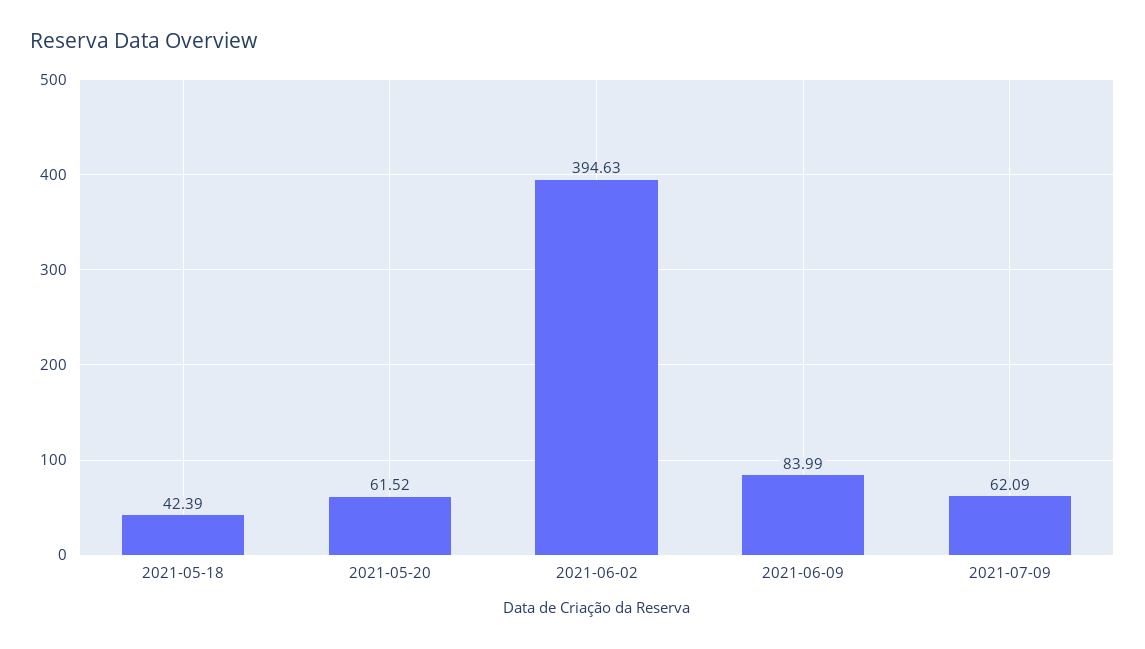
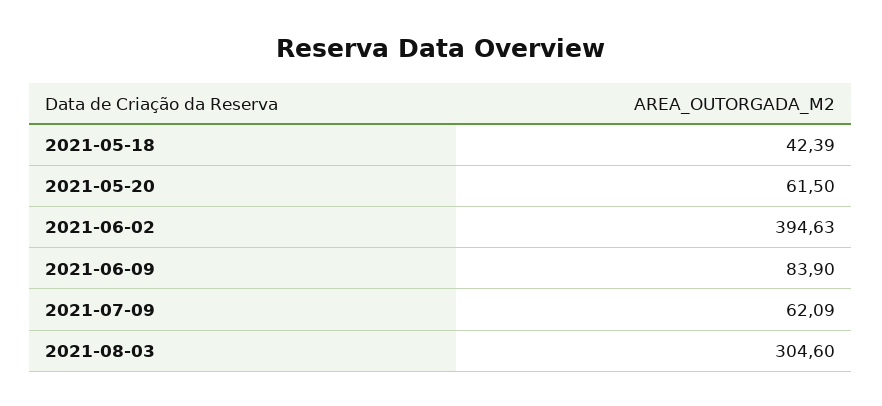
2021-05-20: 61.52 -> 61.5
2021-06-09: 83.99 -> 83.9
2021-08-03: none -> 304.6

